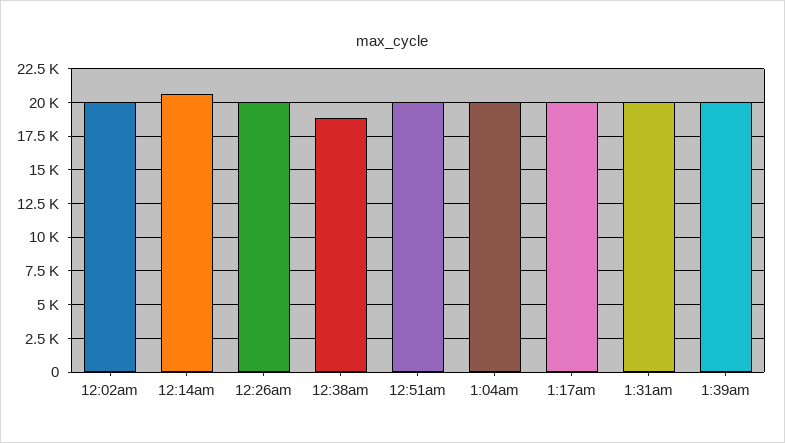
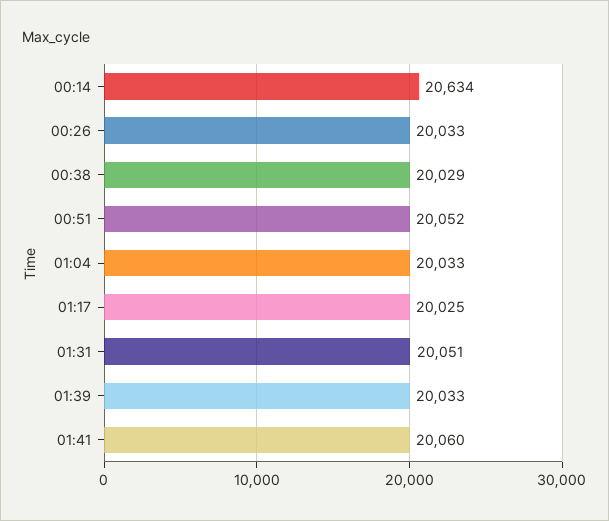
12:02am: 20000 -> none
12:38am: 19000 -> 20029
01:41: none -> 20060

